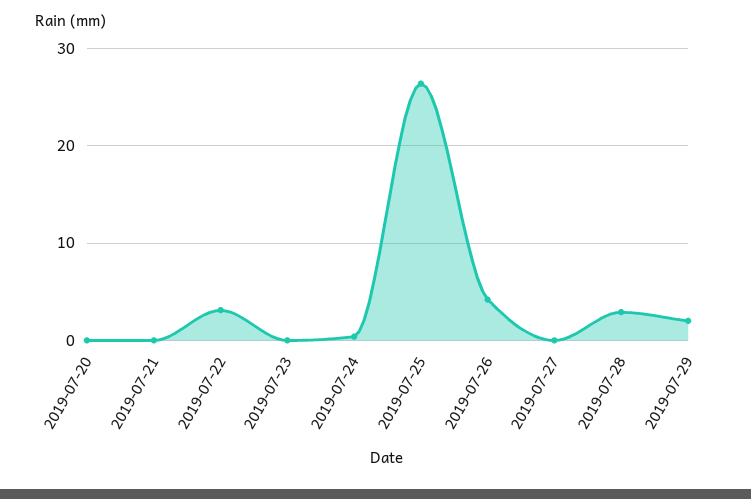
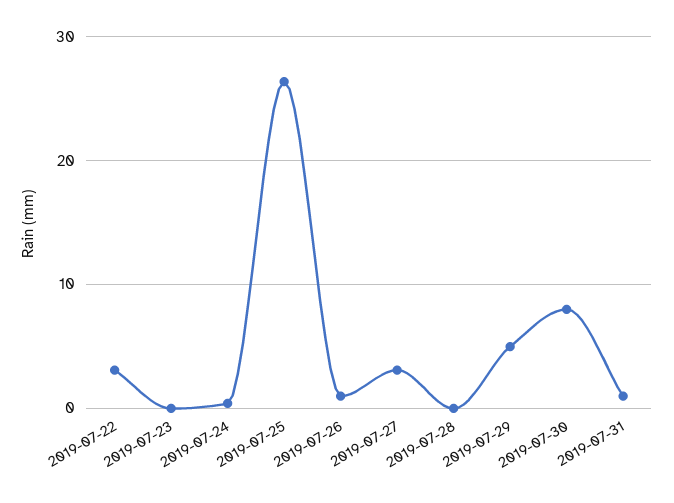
2019-07-20: 0 -> none
2019-07-21: 0 -> none
2019-07-26: 4 -> 1
2019-07-27: 0 -> 3
2019-07-28: 3 -> 0
2019-07-29: 2 -> 5
2019-07-30: none -> 8
2019-07-31: none -> 1

